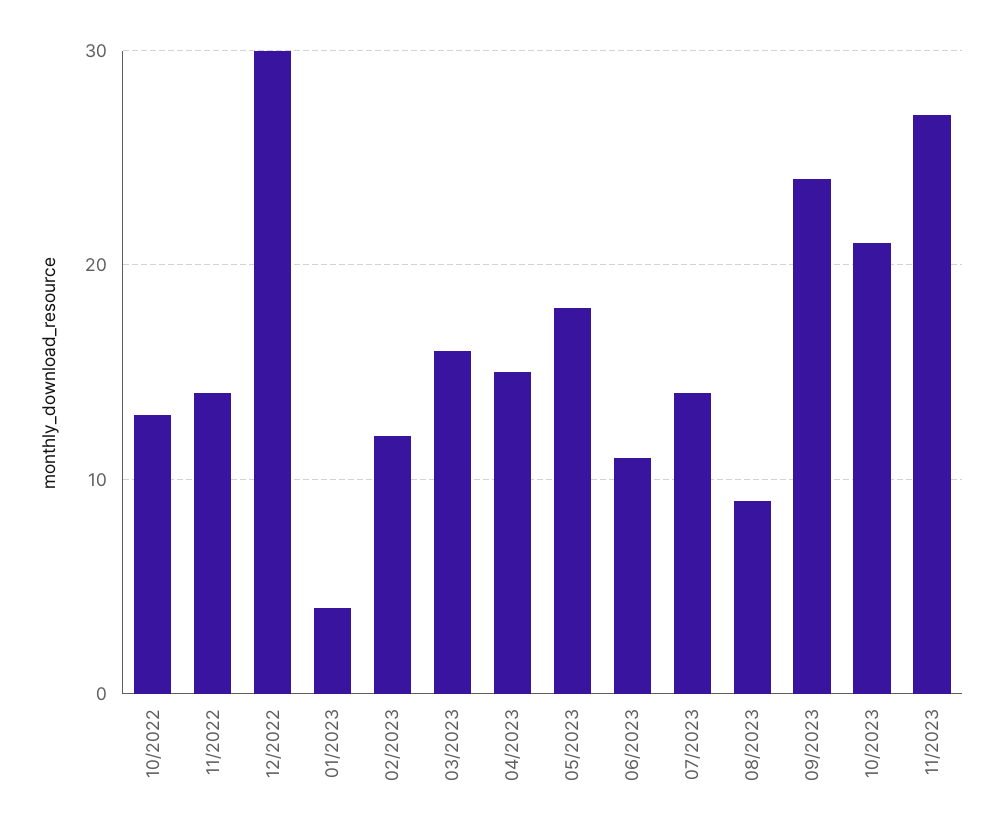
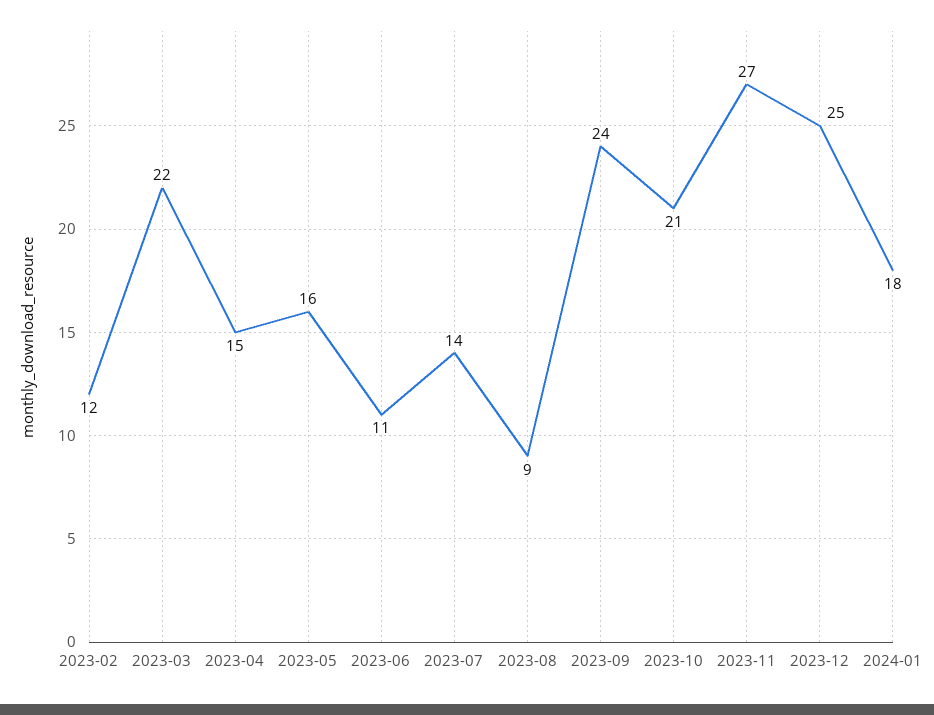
10/2022: 13 -> none
11/2022: 14 -> none
12/2022: 30 -> none
01/2023: 4 -> none
03/2023: 16 -> 22
05/2023: 18 -> 16
2023-12: none -> 25
2024-01: none -> 18

